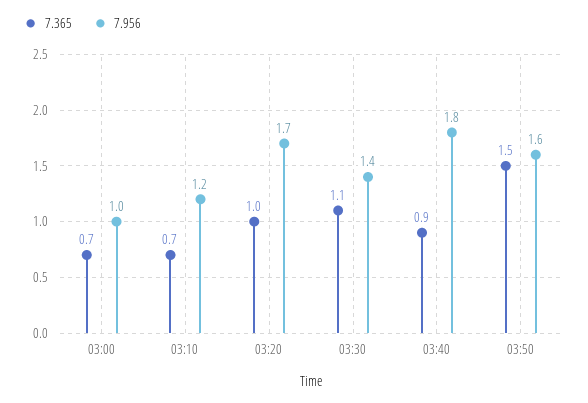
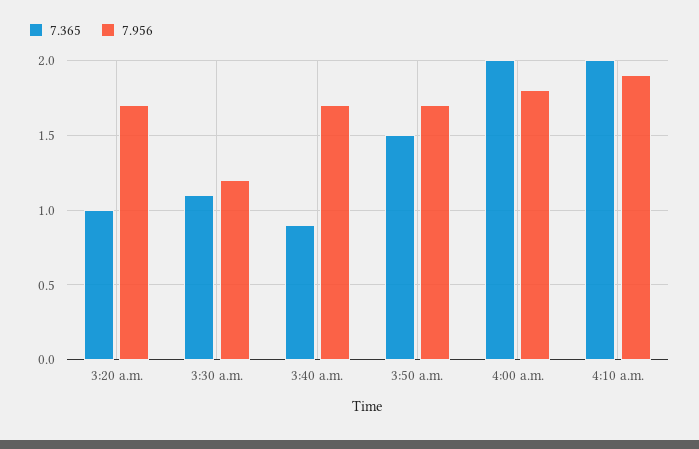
7.365, 03:00: 0.7 -> none
7.956, 03:00: 1 -> none
7.365, 03:10: 0.7 -> none
7.956, 03:10: 1.2 -> none
7.956, 03:30: 1.4 -> 1.2
7.956, 03:40: 1.8 -> 1.7
7.956, 03:50: 1.6 -> 1.7
7.365, 4:00 a.m.: none -> 2
7.956, 4:00 a.m.: none -> 1.8
7.365, 4:10 a.m.: none -> 2
7.956, 4:10 a.m.: none -> 1.9

